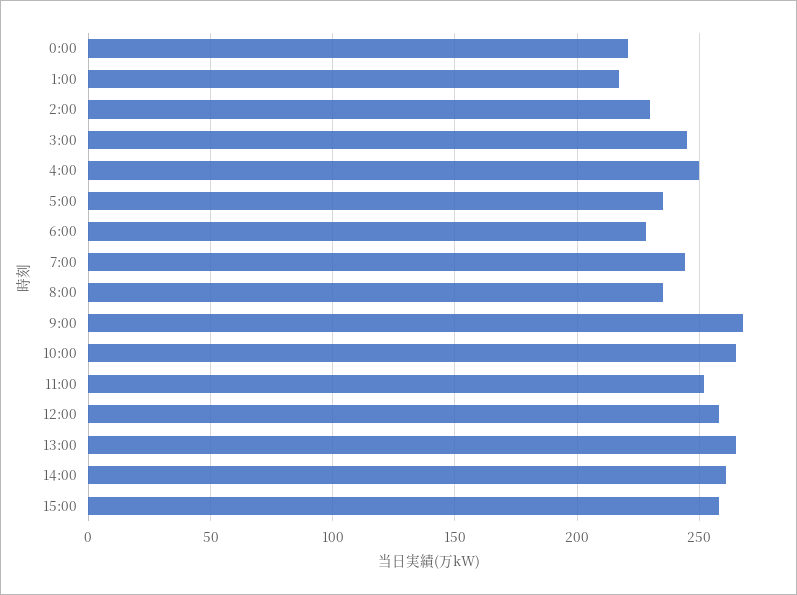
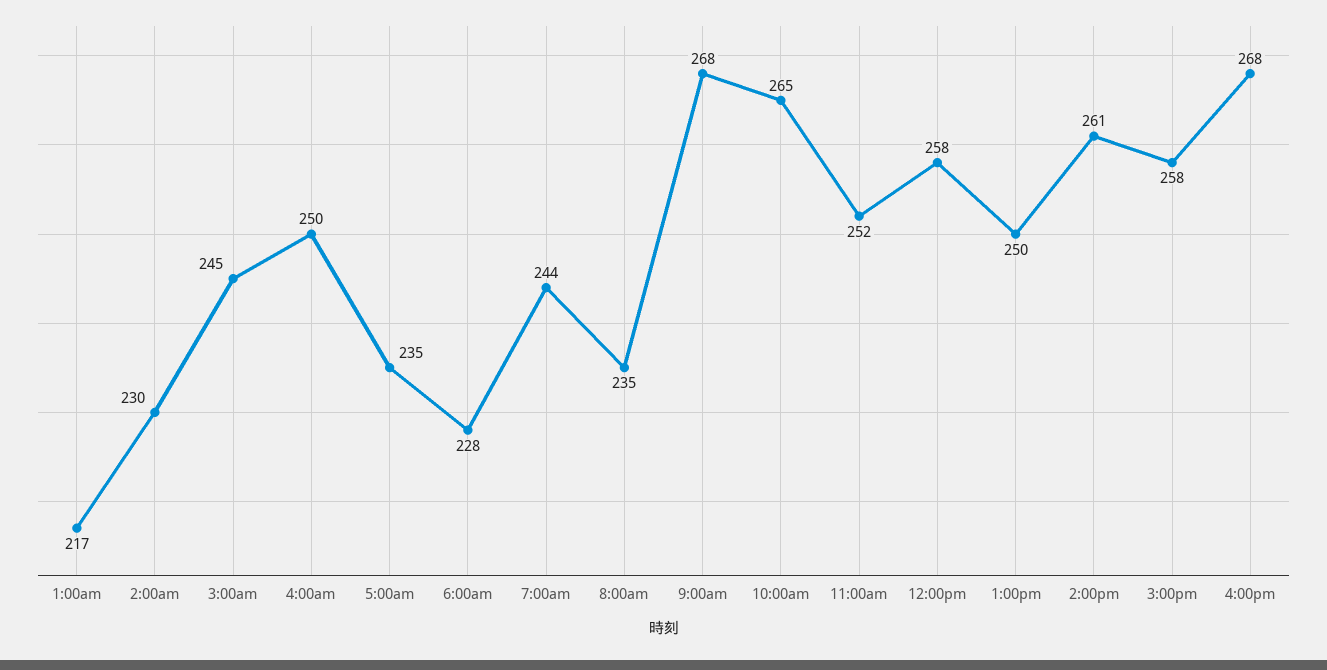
0:00: 220 -> none
13:00: 265 -> 250
4:00pm: none -> 268

